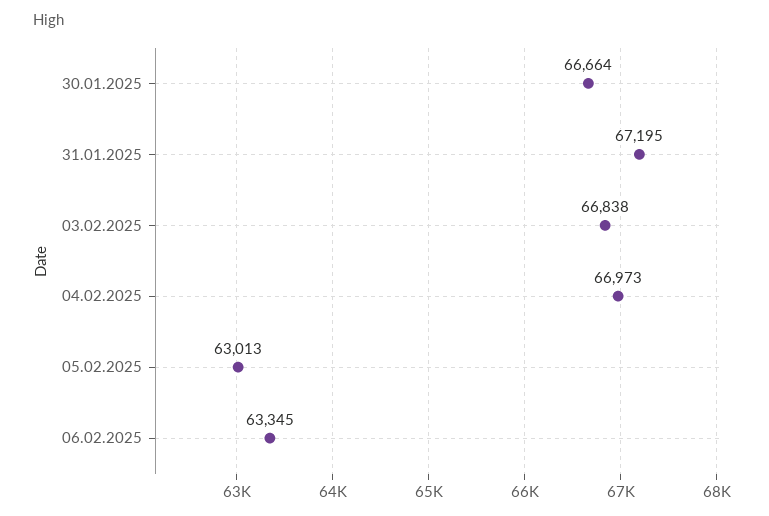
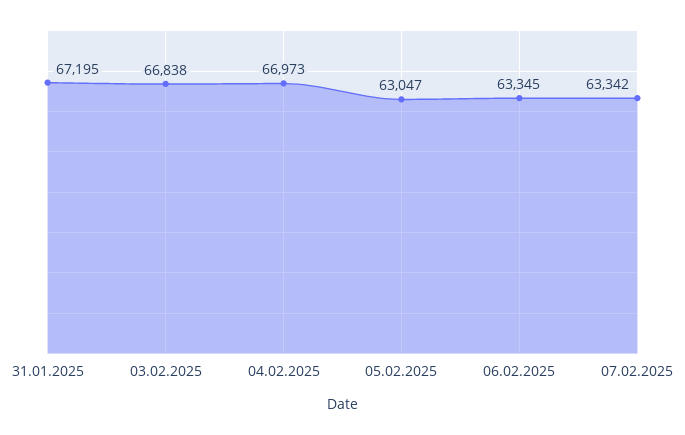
30.01.2025: 66664 -> none
05.02.2025: 63013 -> 63047
07.02.2025: none -> 63342

